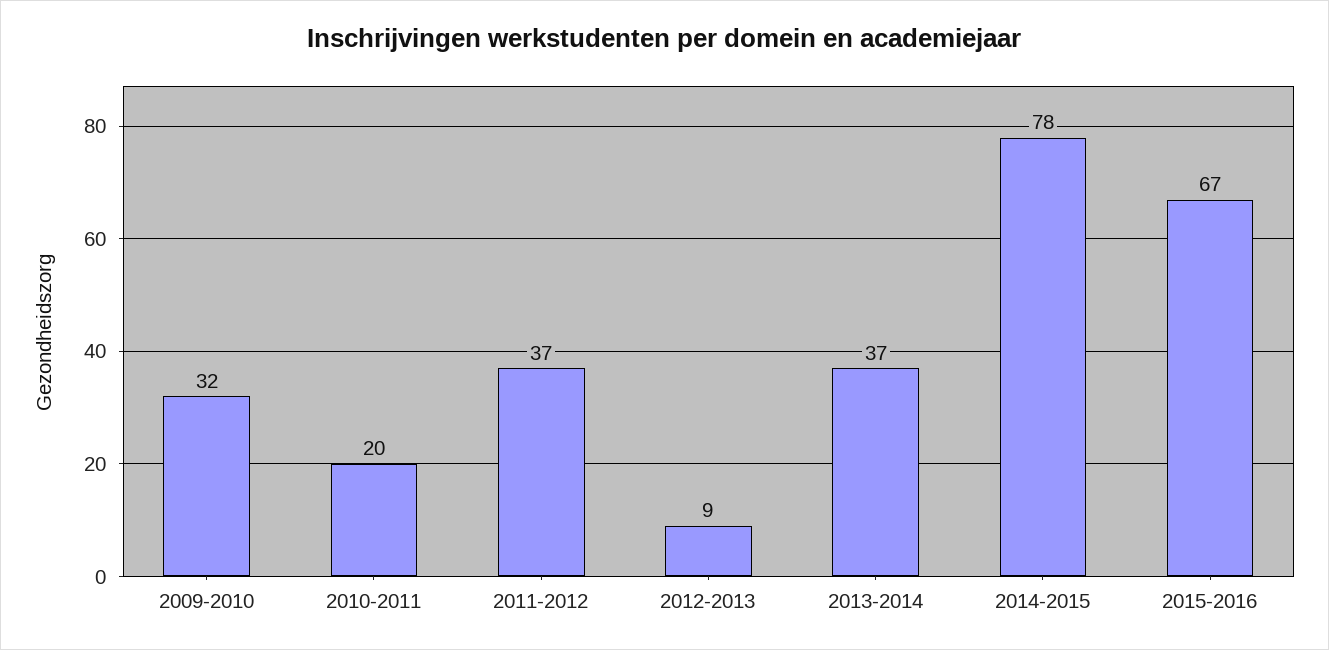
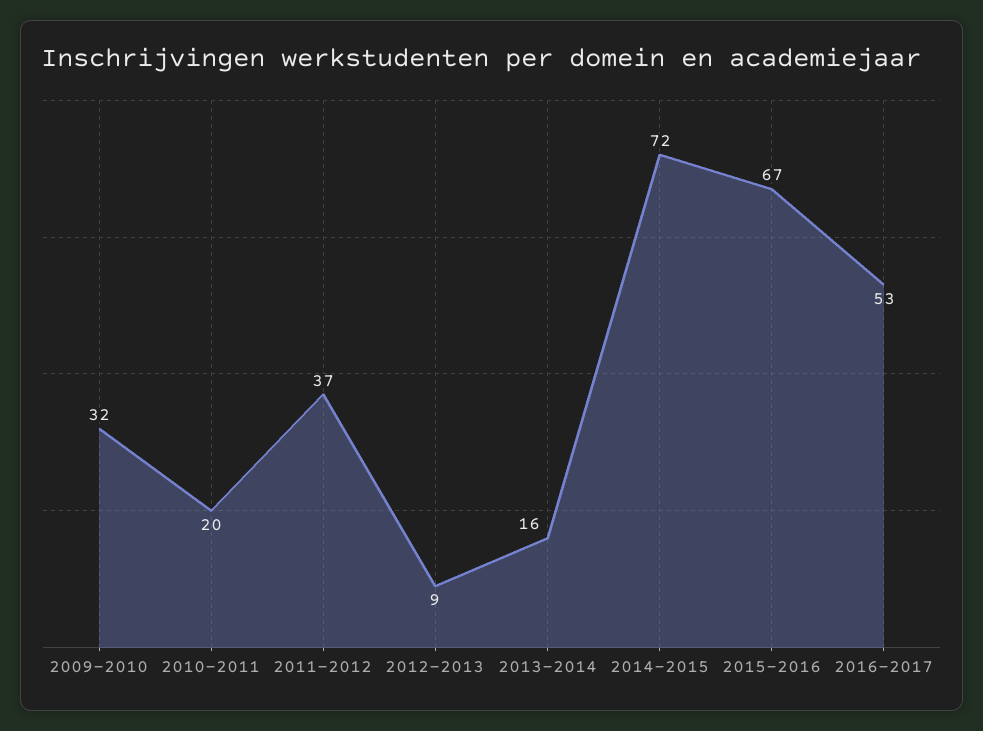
2013-2014: 37 -> 16
2014-2015: 78 -> 72
2016-2017: none -> 53

